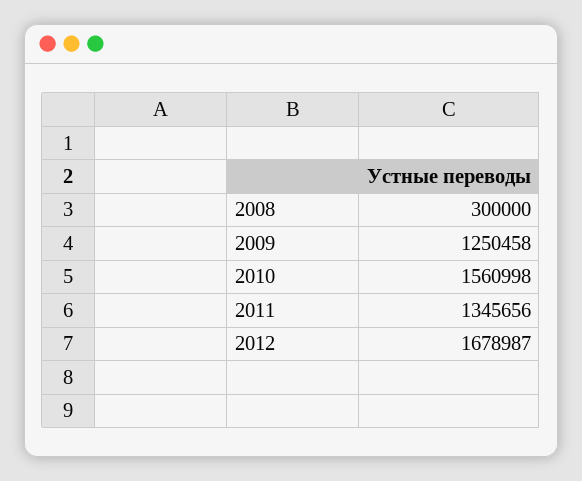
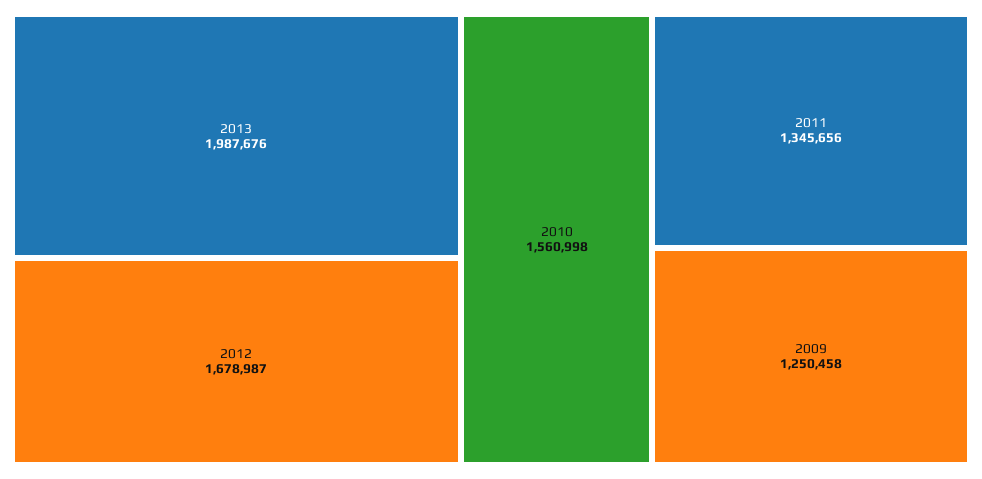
2008: 300000 -> none
2013: none -> 1987676

